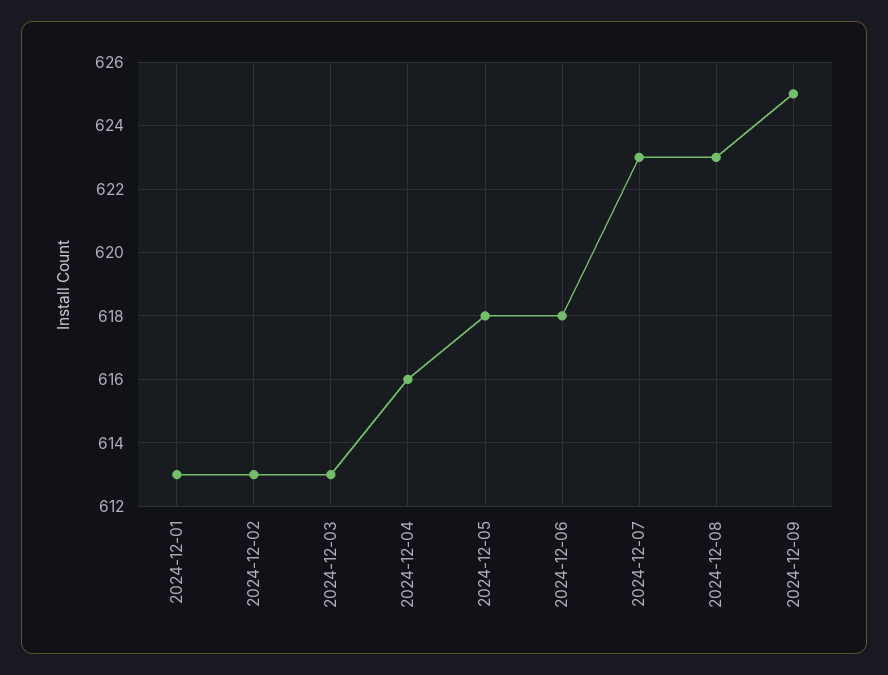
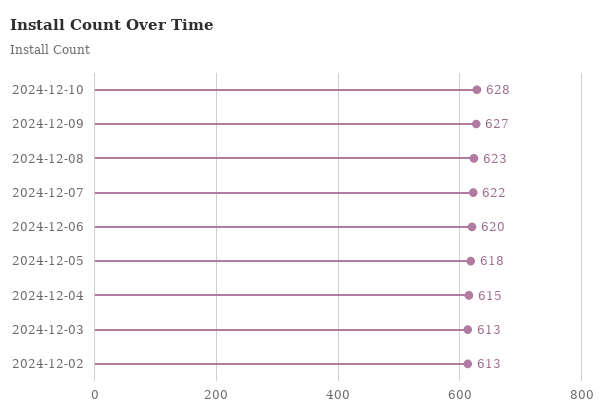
2024-12-01: 613 -> none
2024-12-04: 616 -> 615
2024-12-06: 618 -> 620
2024-12-07: 623 -> 622
2024-12-09: 625 -> 627
2024-12-10: none -> 628

